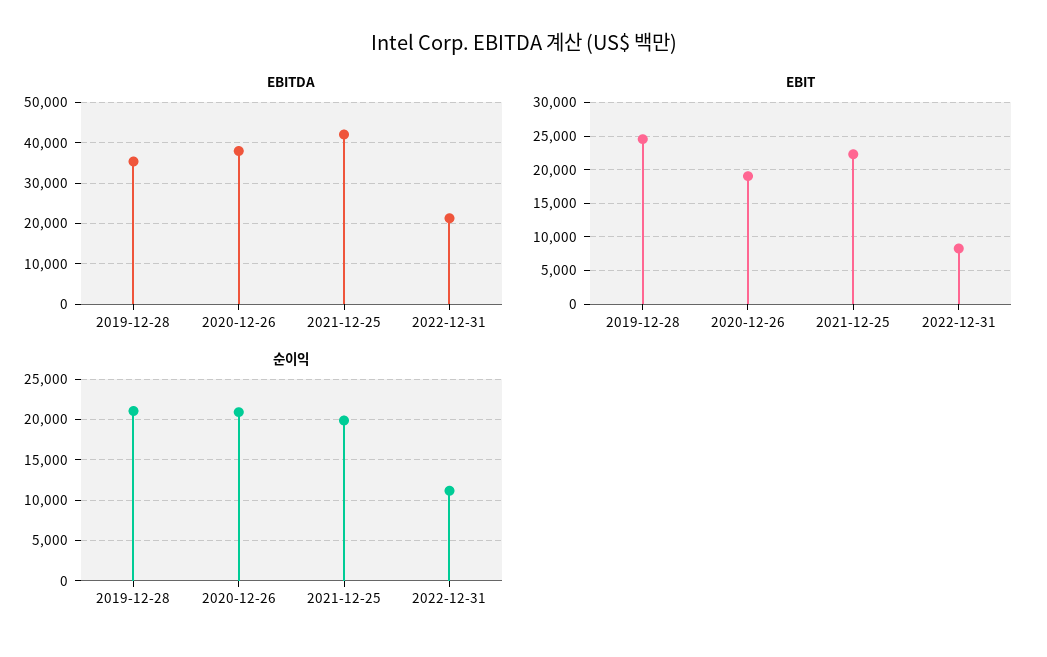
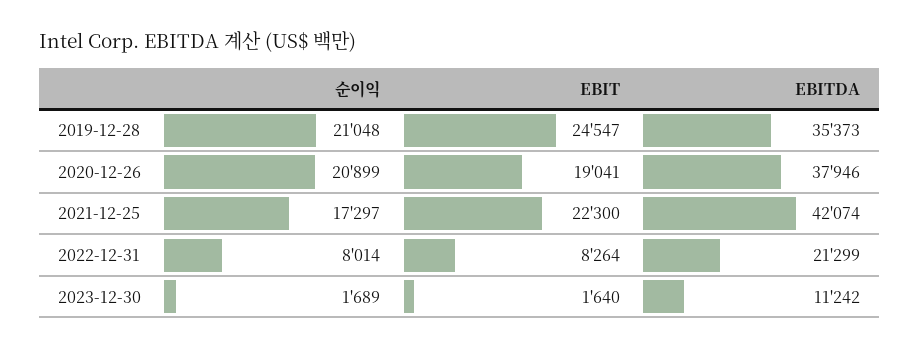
순이익, 2021-12-25: 20000 -> 17297
순이익, 2022-12-31: 11000 -> 8014
순이익, 2023-12-30: none -> 1689
EBIT, 2023-12-30: none -> 1640
EBITDA, 2023-12-30: none -> 11242

